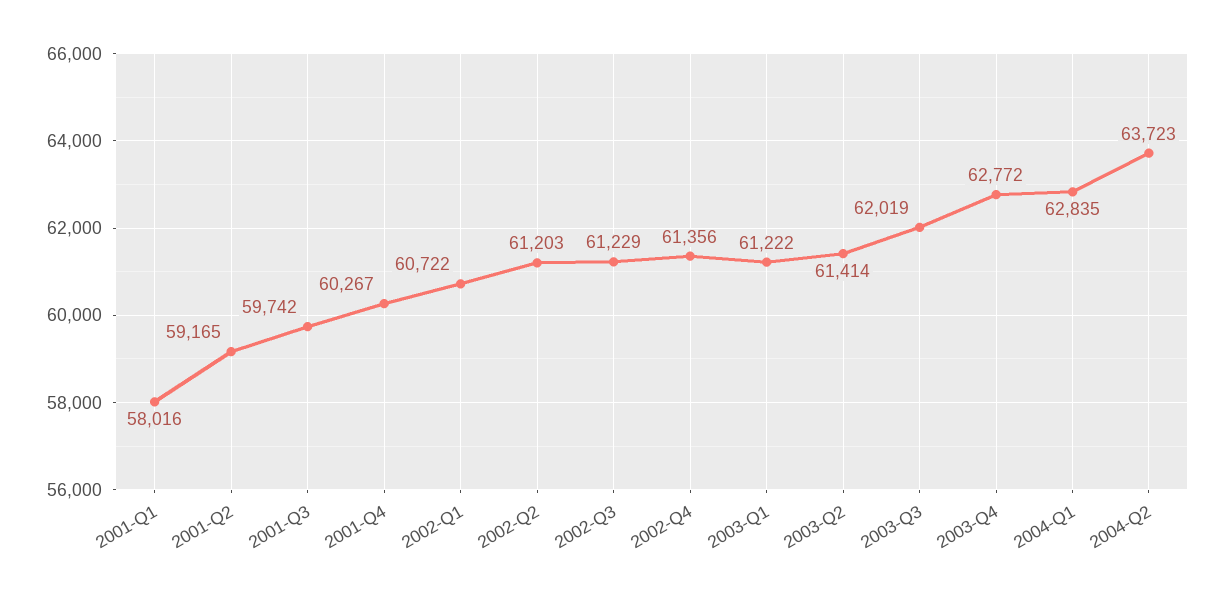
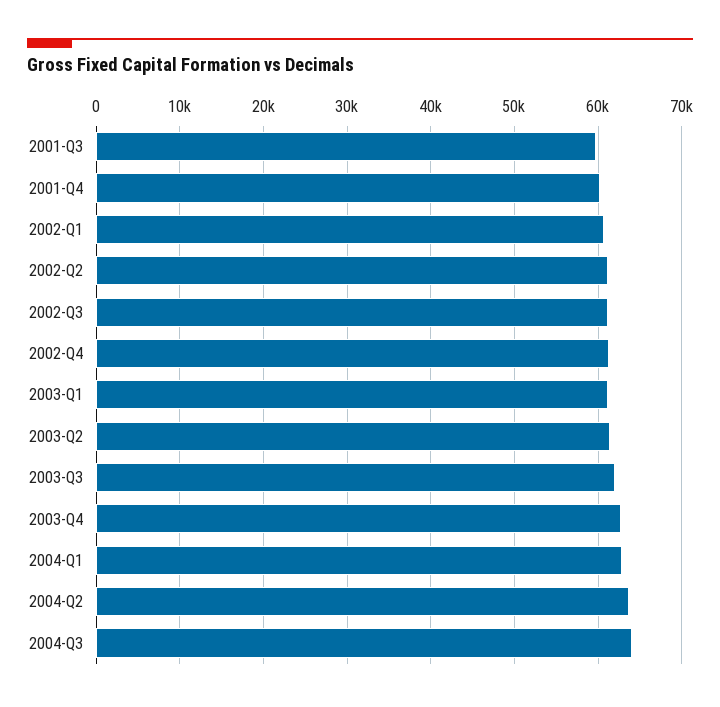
2001-Q1: 58016 -> none
2001-Q2: 59165 -> none
2004-Q3: none -> 64000

